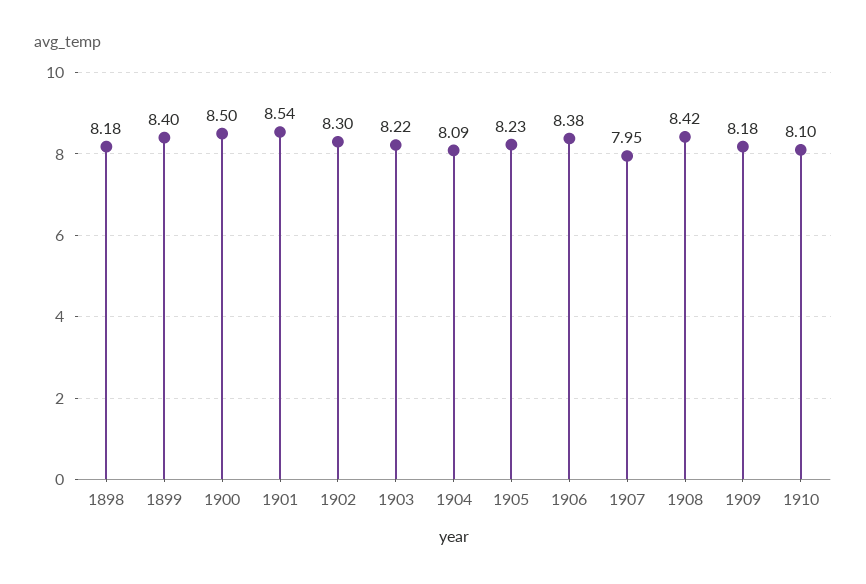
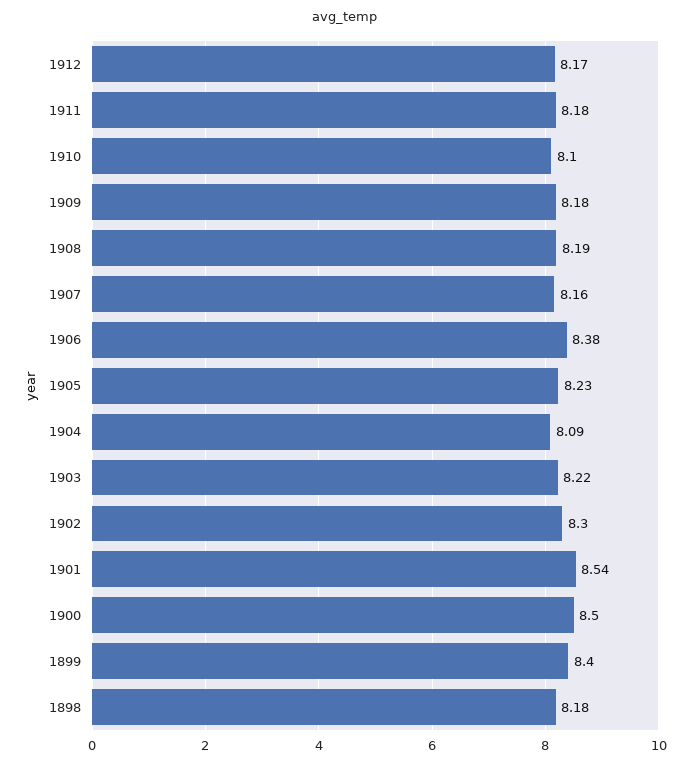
1907: 7.95 -> 8.16
1908: 8.42 -> 8.19
1912: none -> 8.17
1911: none -> 8.18

